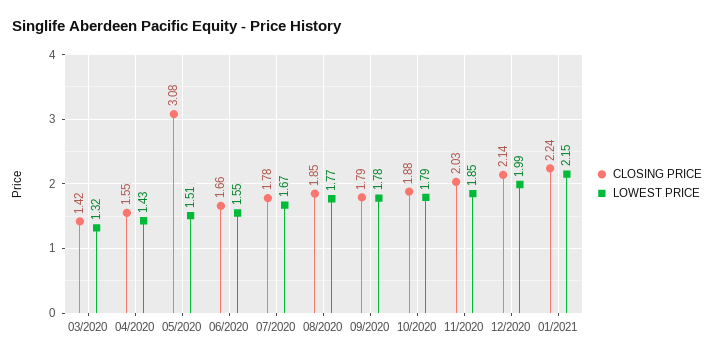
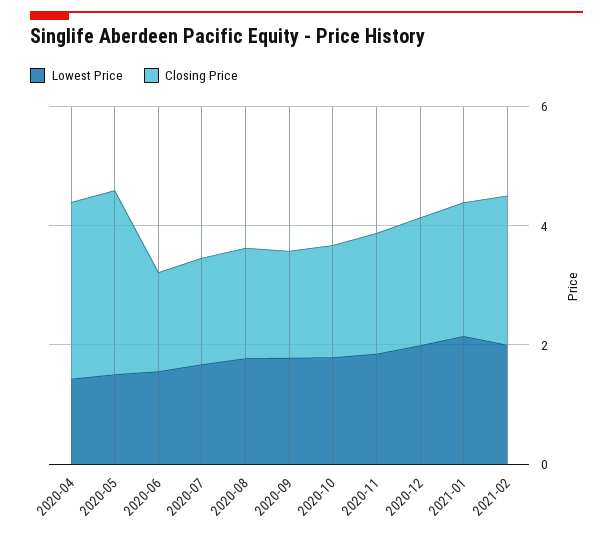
CLOSING PRICE, 03/2020: 1.42 -> none
LOWEST PRICE, 03/2020: 1.32 -> none
CLOSING PRICE, 04/2020: 1.55 -> 3
LOWEST PRICE, 2021-02: none -> 2
CLOSING PRICE, 2021-02: none -> 2.5

